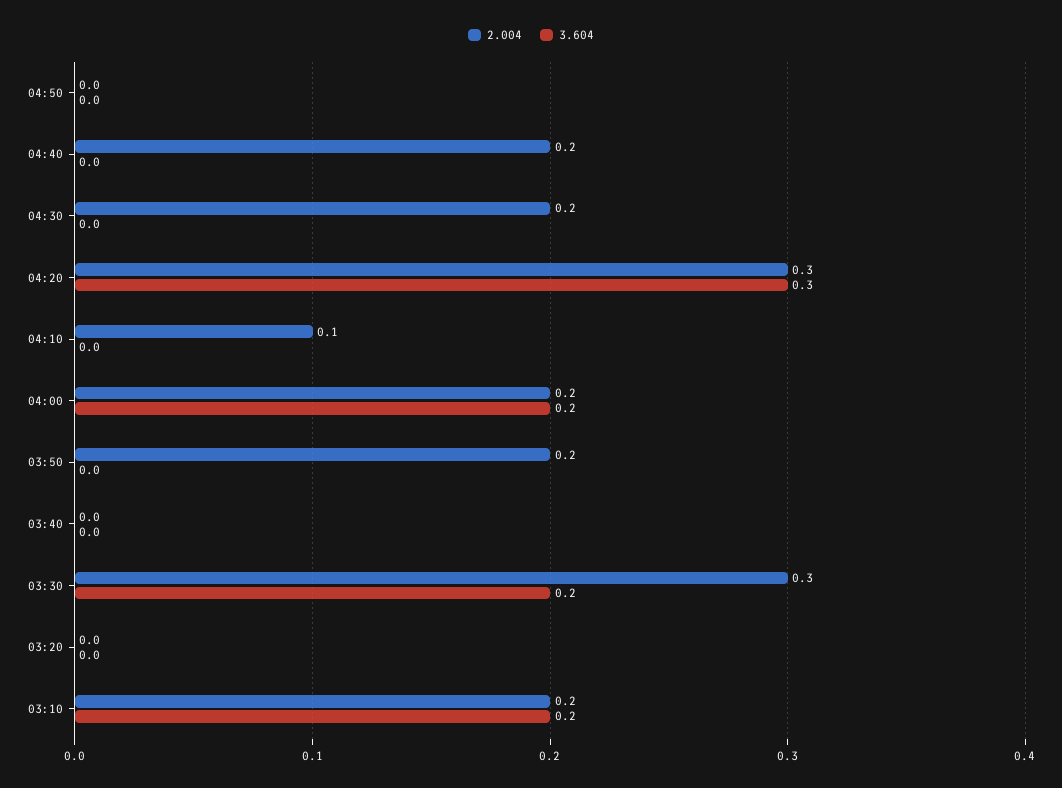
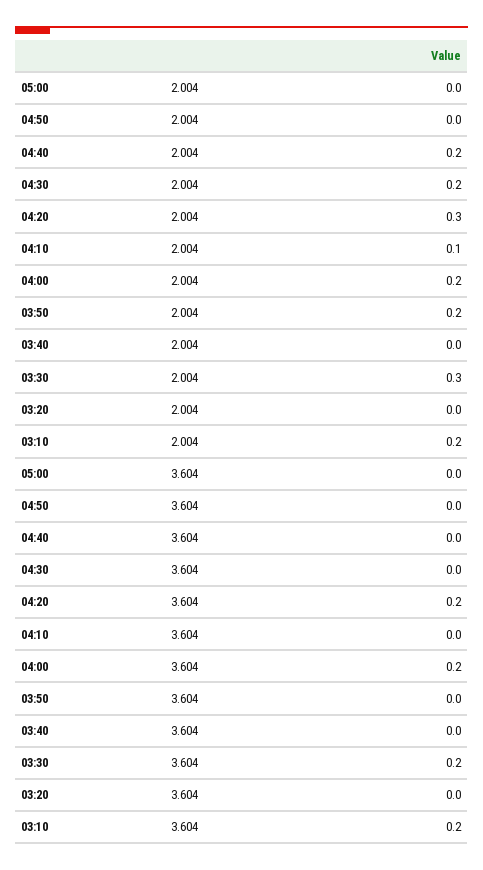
3.604, 04:20: 0.3 -> 0.2
2.004, 05:00: none -> 0
3.604, 05:00: none -> 0

